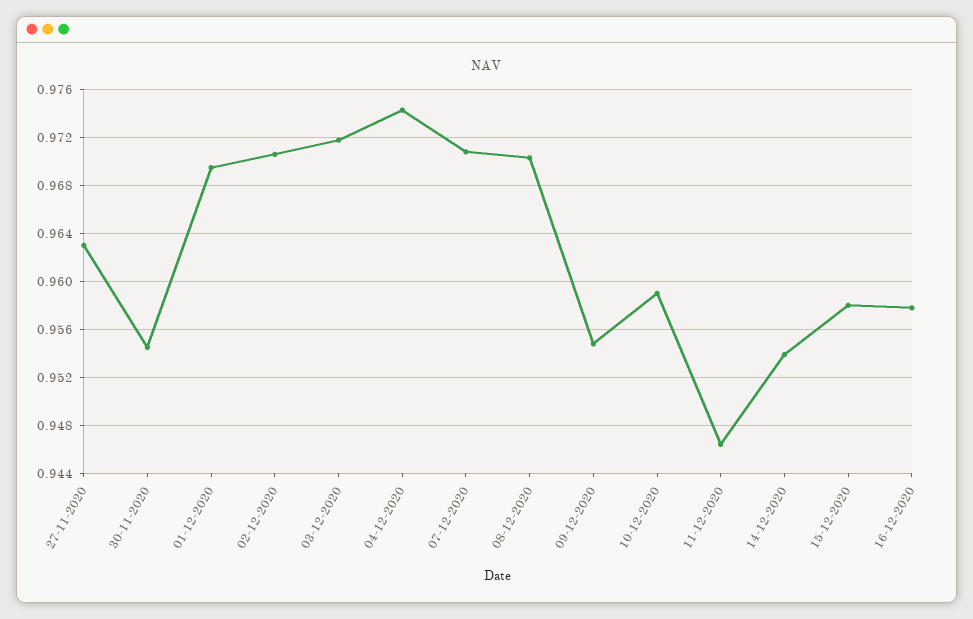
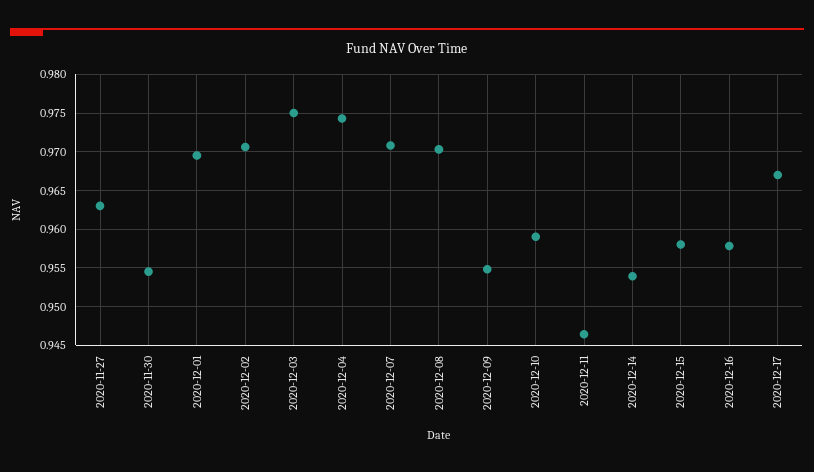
03-12-2020: 0.972 -> 0.975
2020-12-17: none -> 0.967

